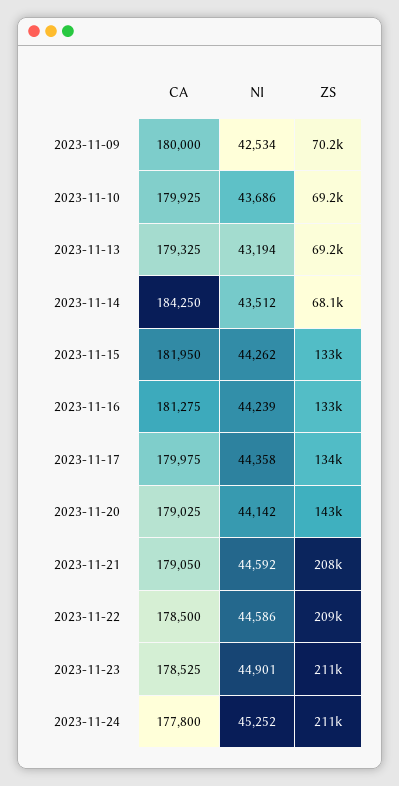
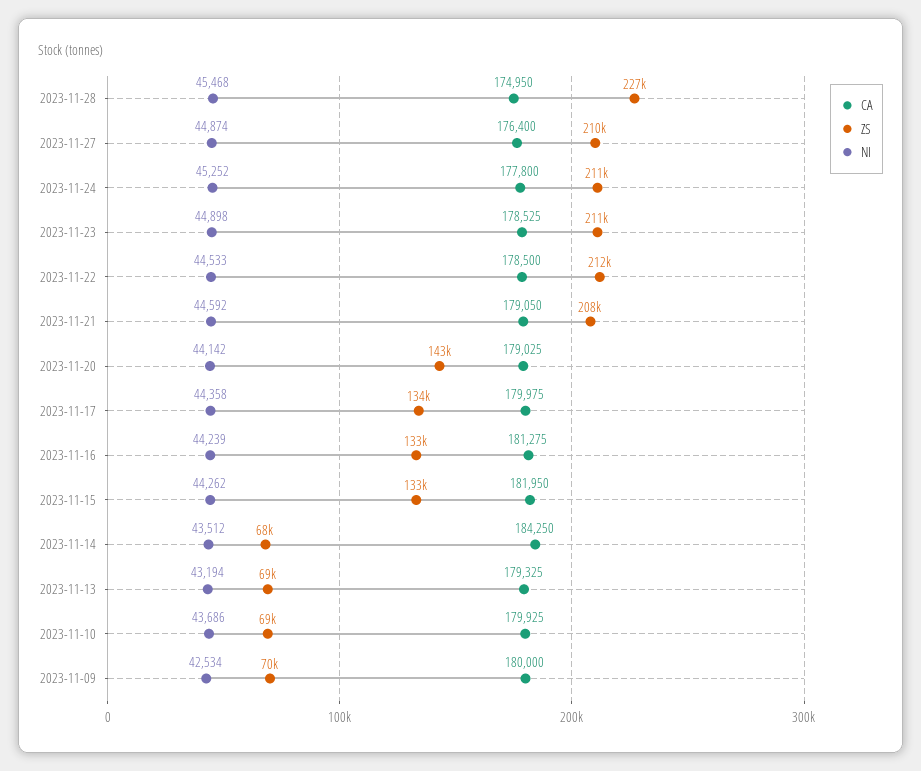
NI, 2023-11-22: 44586 -> 44533
ZS, 2023-11-22: 209000 -> 212000
NI, 2023-11-23: 44901 -> 44898
CA, 2023-11-28: none -> 174950
ZS, 2023-11-28: none -> 227000
NI, 2023-11-28: none -> 45468
CA, 2023-11-27: none -> 176400
ZS, 2023-11-27: none -> 210000
NI, 2023-11-27: none -> 44874

